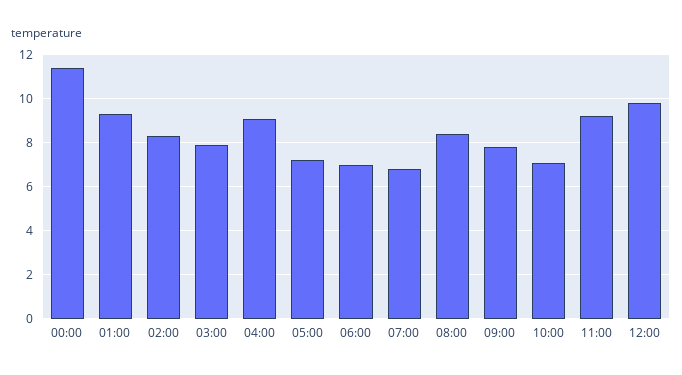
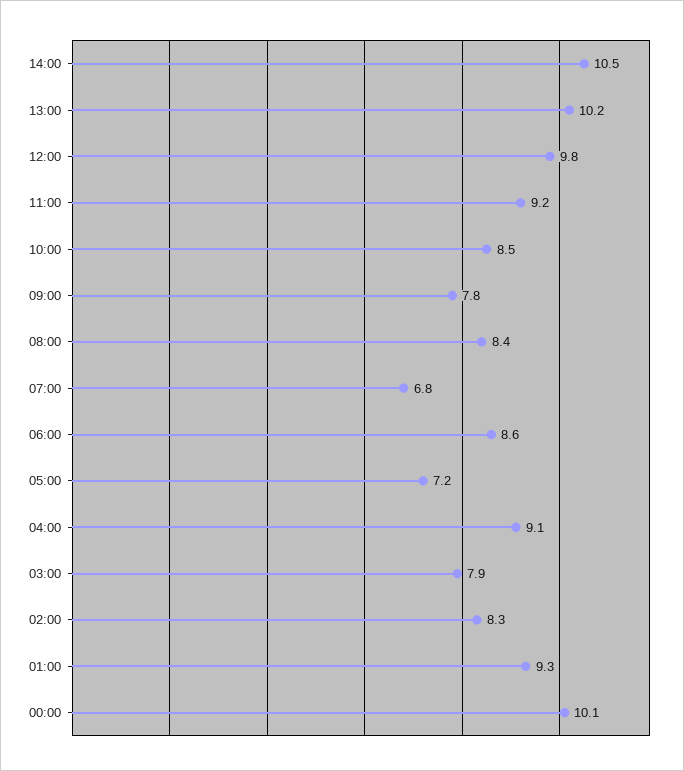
00:00: 11.5 -> 10.1
06:00: 7 -> 8.6
10:00: 7 -> 8.5
14:00: none -> 10.5
13:00: none -> 10.2

